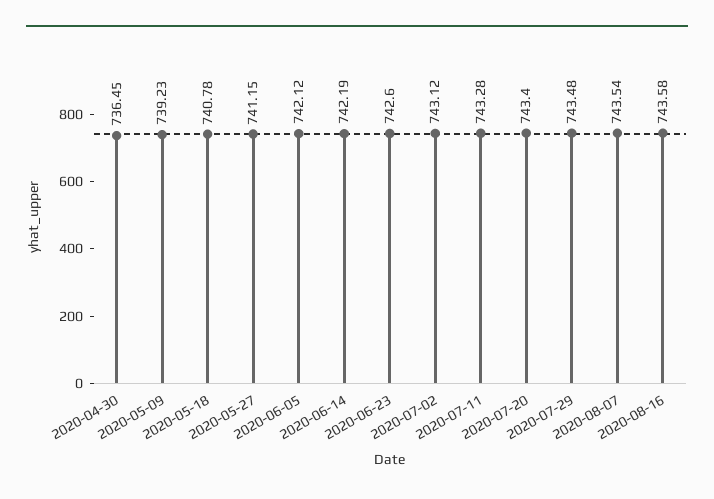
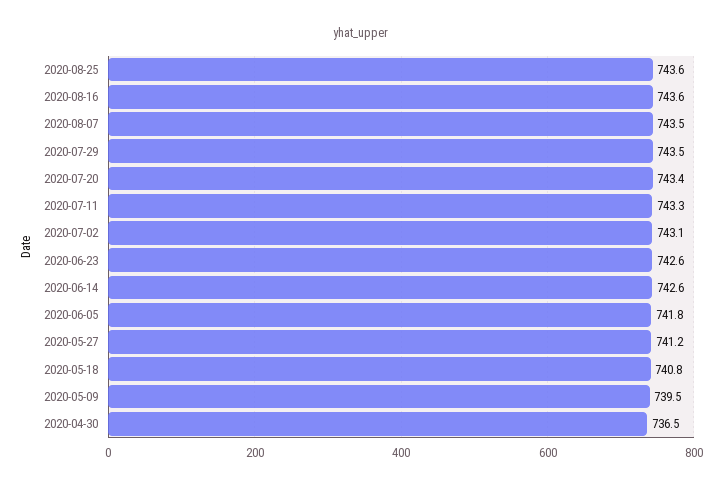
2020-05-09: 739.23 -> 739.5
2020-06-05: 742.12 -> 741.8
2020-06-14: 742.19 -> 742.6
2020-08-25: none -> 743.6

